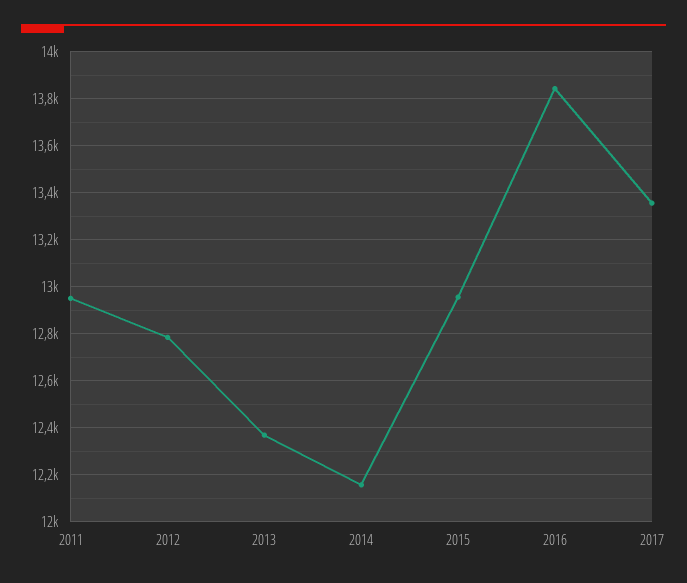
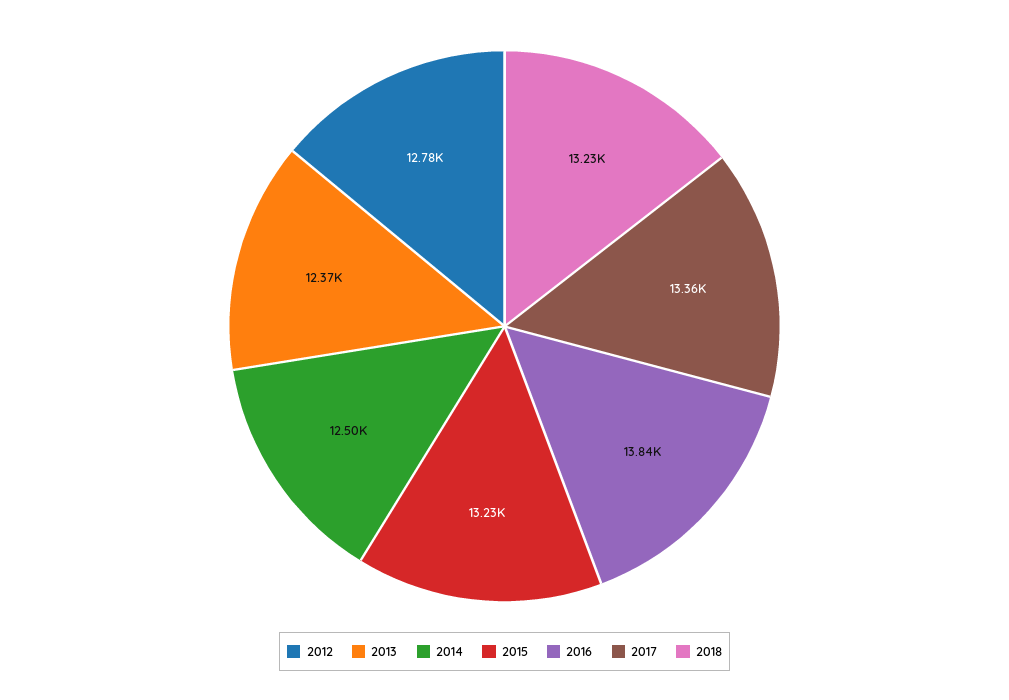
2011: 12950 -> none
2014: 12150 -> 12500
2015: 12950 -> 13230
2018: none -> 13230

